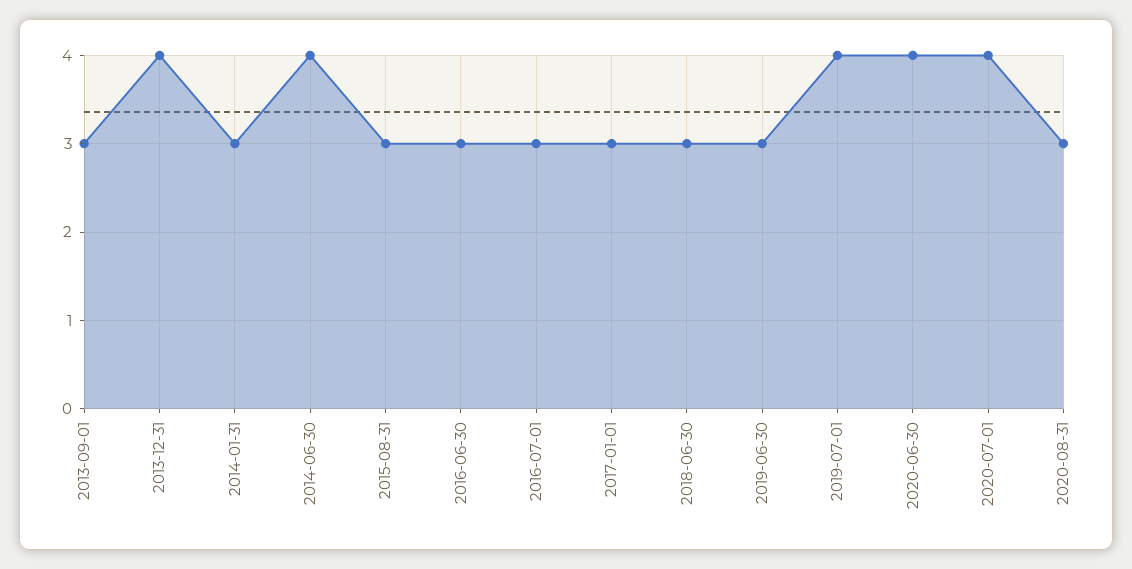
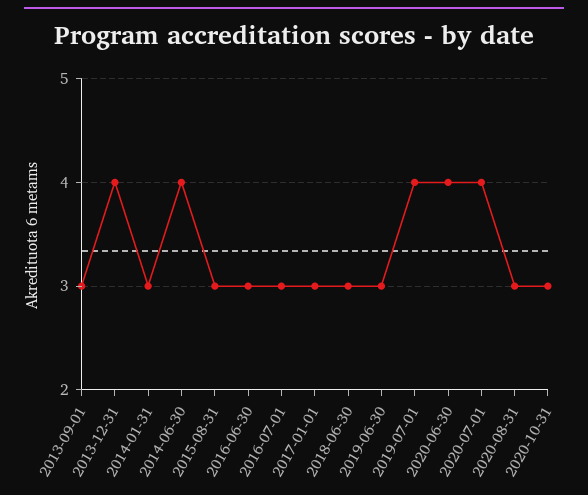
2020-10-31: none -> 3

